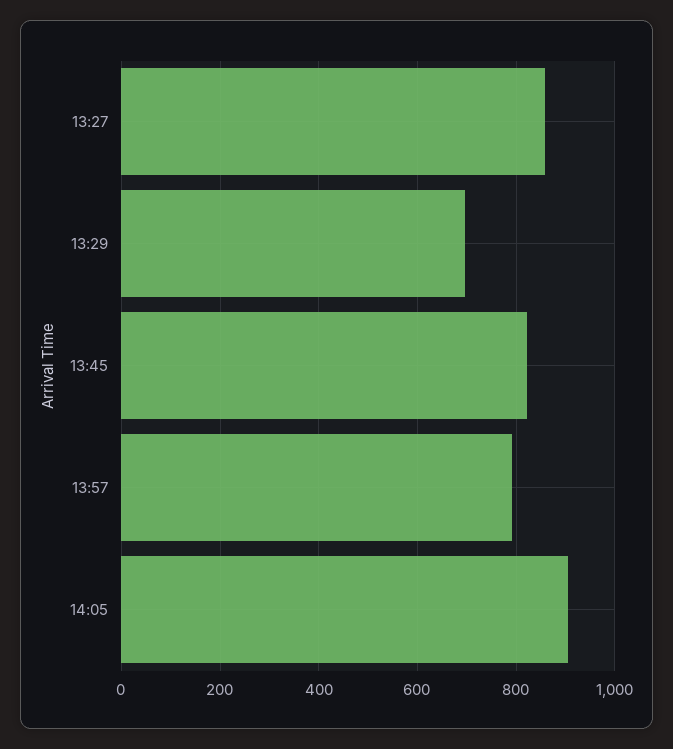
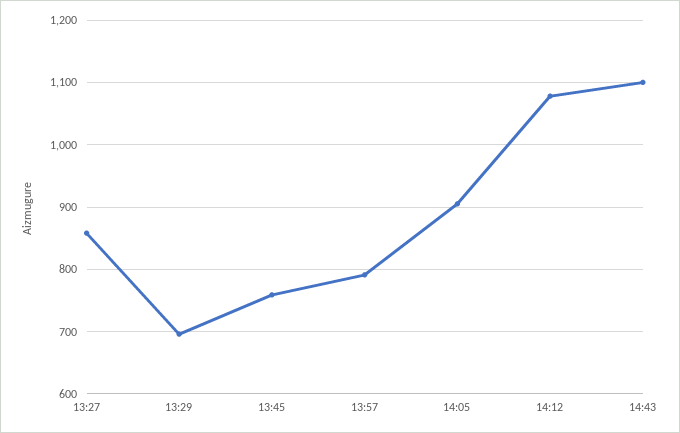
13:45: 820 -> 760
14:12: none -> 1080
14:43: none -> 1100

